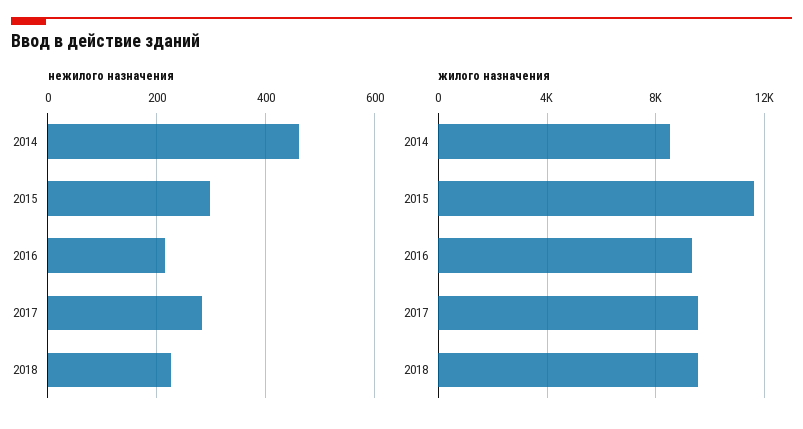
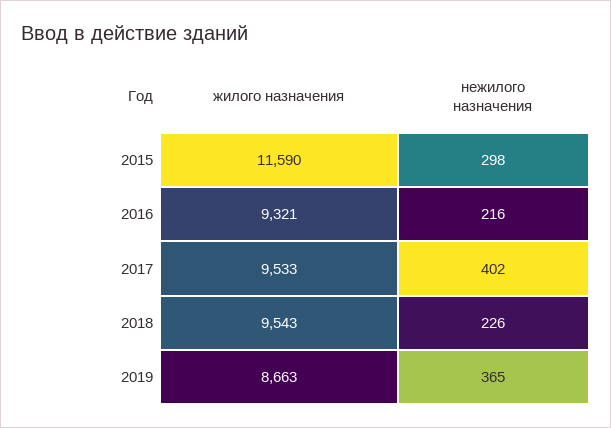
нежилого назначения, 2014: 460 -> none
нежилого назначения, 2017: 280 -> 402
жилого назначения, 2014: 8500 -> none
жилого назначения, 2019: none -> 8663
нежилого назначения, 2019: none -> 365

